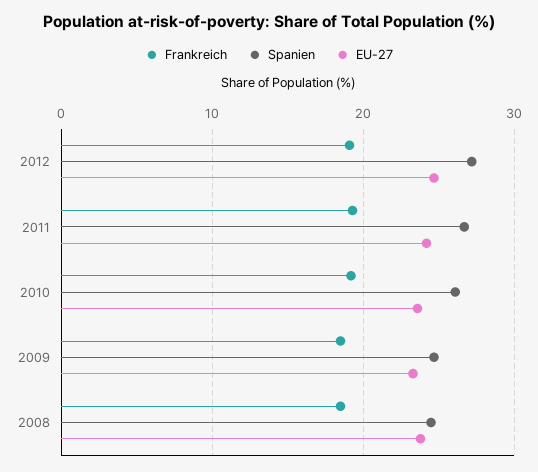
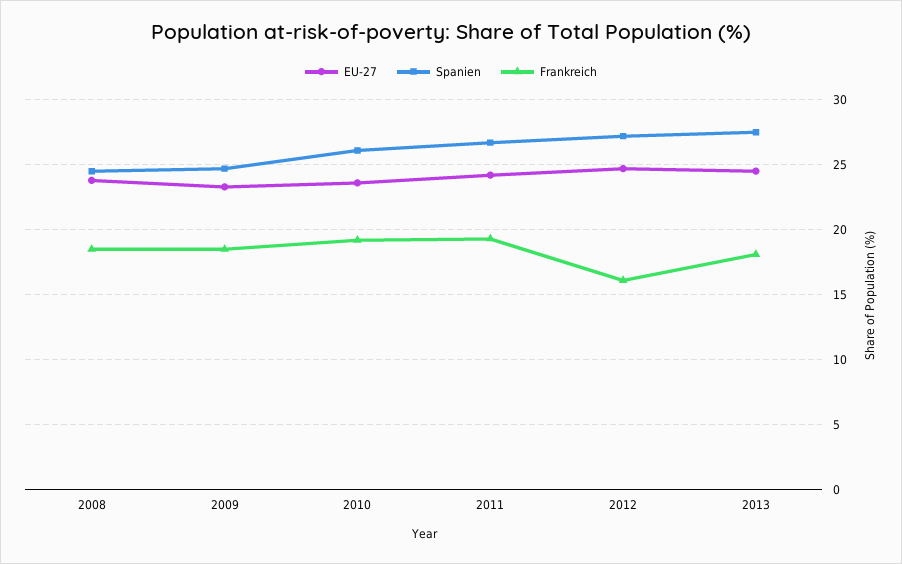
Frankreich, 2012: 19 -> 16
EU-27, 2013: none -> 24.5
Spanien, 2013: none -> 27.5
Frankreich, 2013: none -> 18

